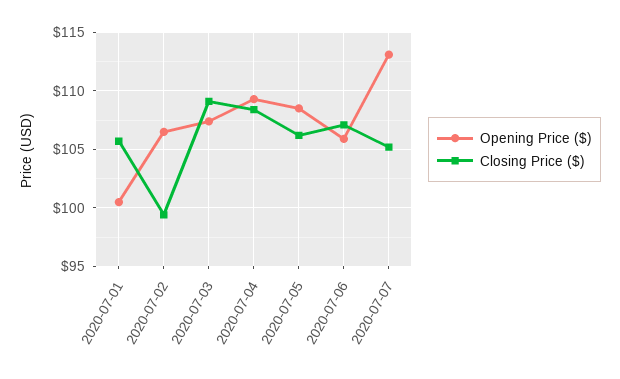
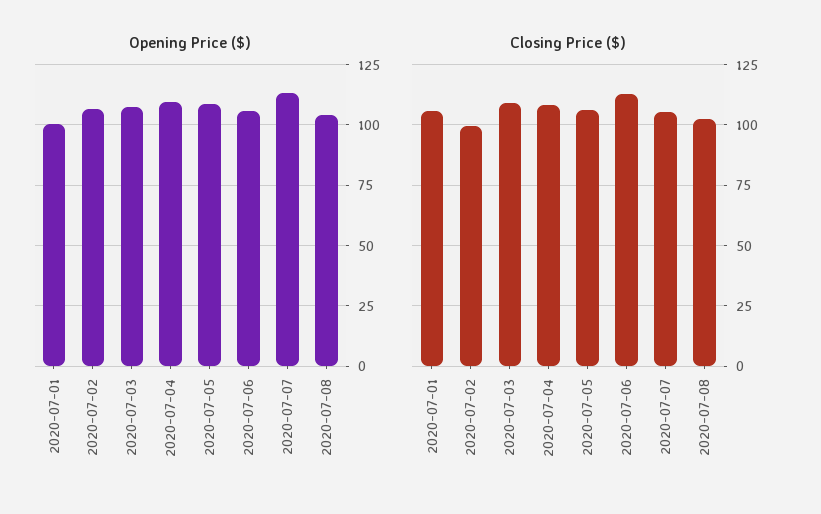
Closing Price ($), 2020-07-06: 107 -> 112.5
Opening Price ($), 2020-07-08: none -> 105
Closing Price ($), 2020-07-08: none -> 102.5

